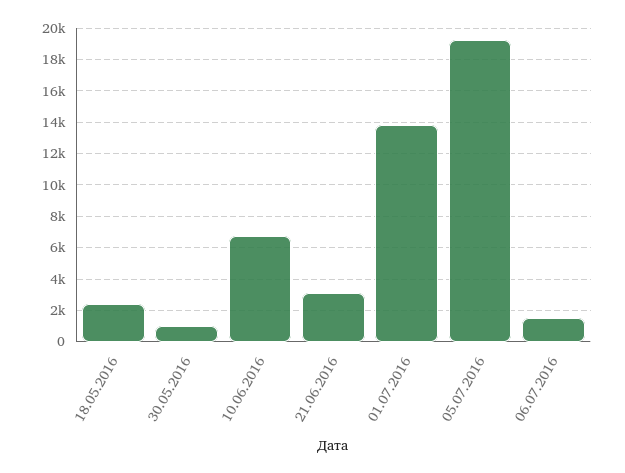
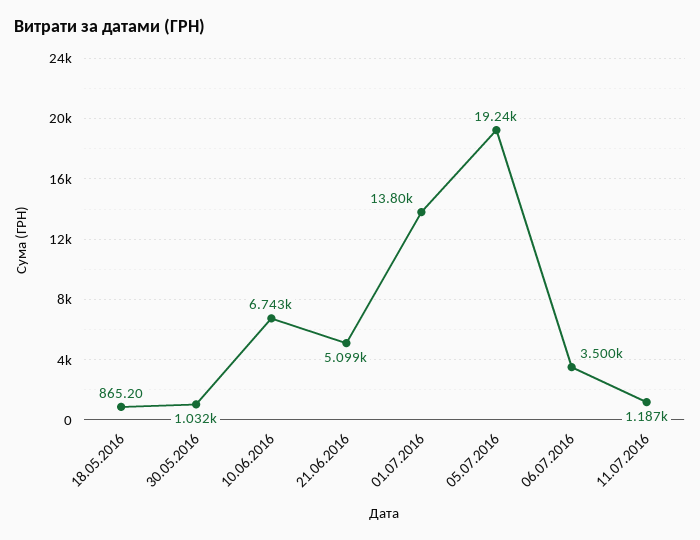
18.05.2016: 2500 -> 865.2
21.06.2016: 3000 -> 5099
06.07.2016: 1500 -> 3500
11.07.2016: none -> 1187

